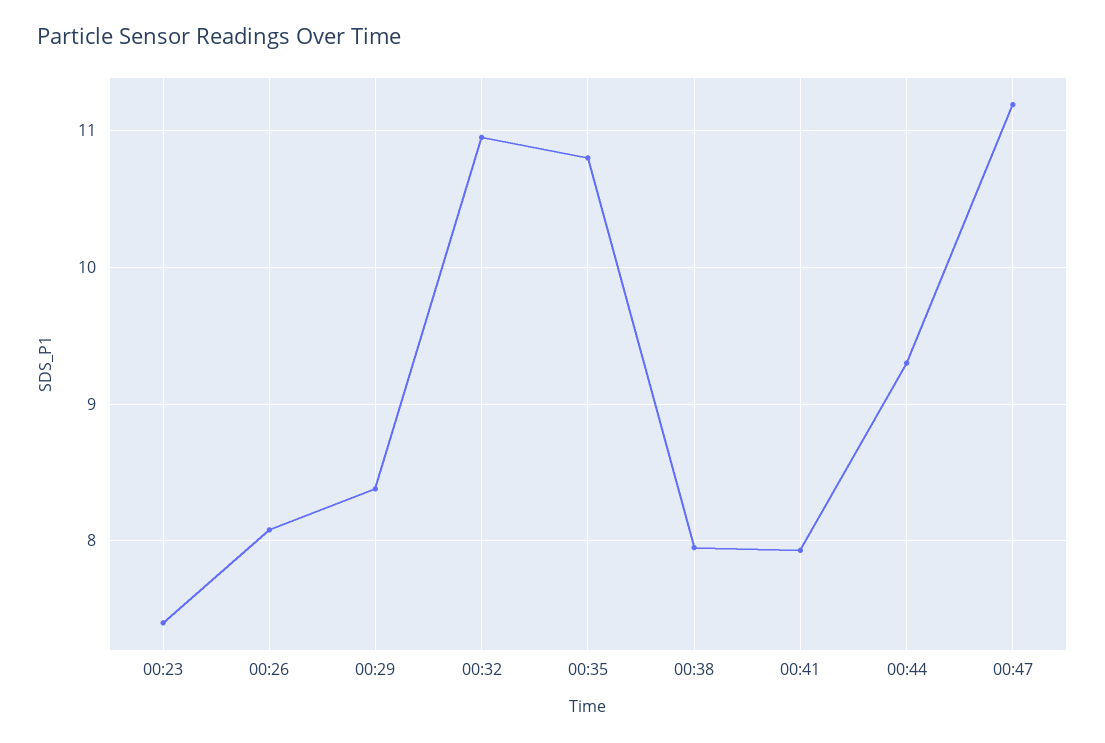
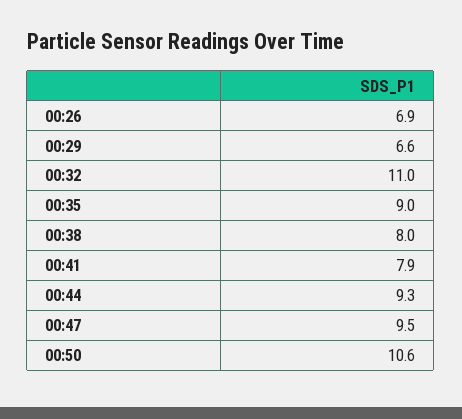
00:23: 7.4 -> none
00:26: 8.1 -> 6.9
00:29: 8.4 -> 6.6
00:35: 10.8 -> 9
00:47: 11.2 -> 9.5
00:50: none -> 10.6

